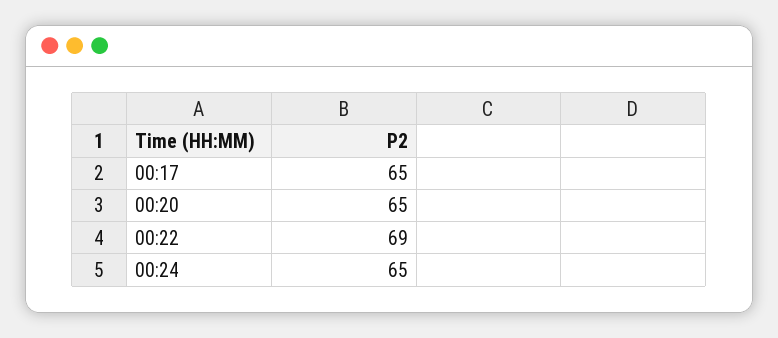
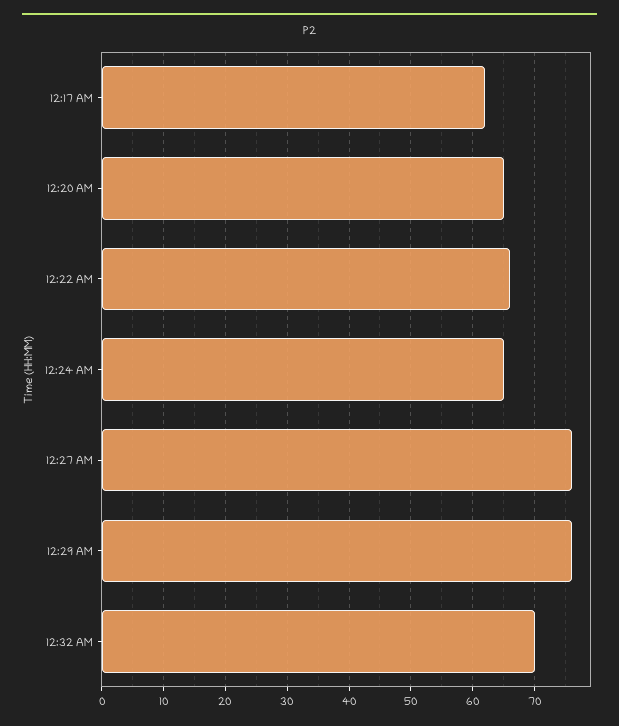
00:17: 65 -> 62
00:22: 69 -> 66
12:27 AM: none -> 76
12:29 AM: none -> 76
12:32 AM: none -> 70

